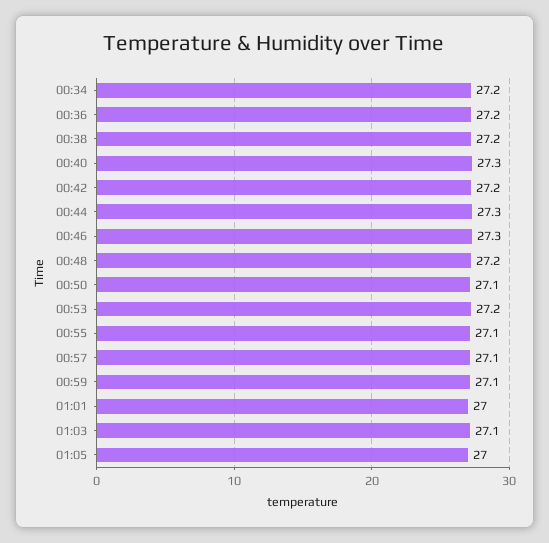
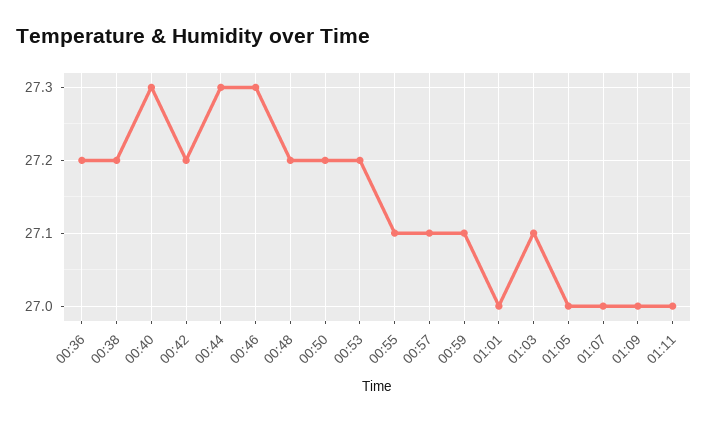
00:34: 27.2 -> none
00:50: 27.1 -> 27.2
01:07: none -> 27
01:09: none -> 27
01:11: none -> 27

